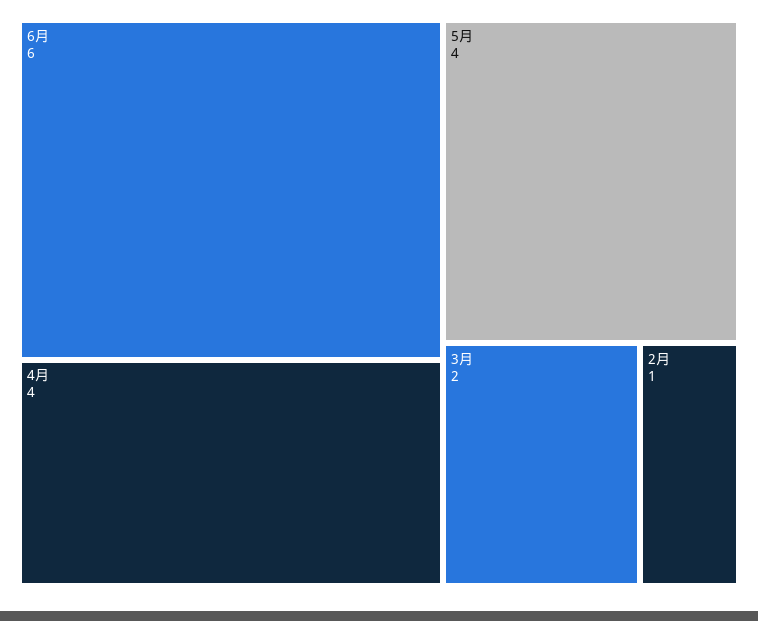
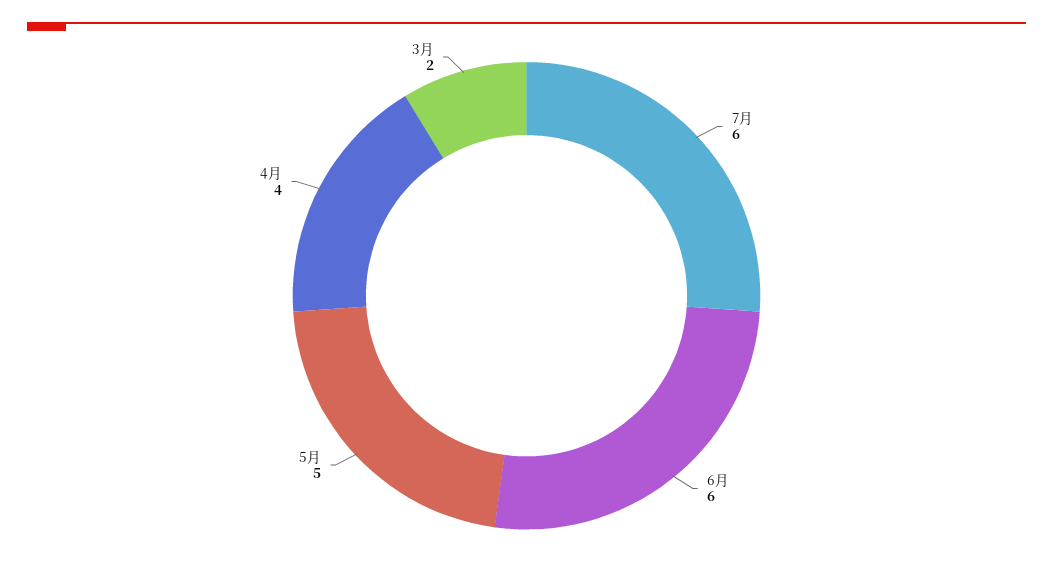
5月: 4 -> 5
2月: 1 -> none
7月: none -> 6

